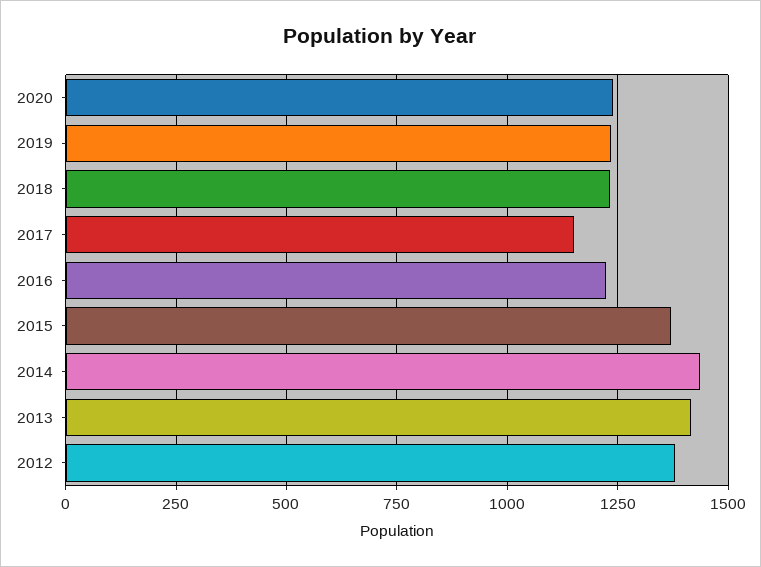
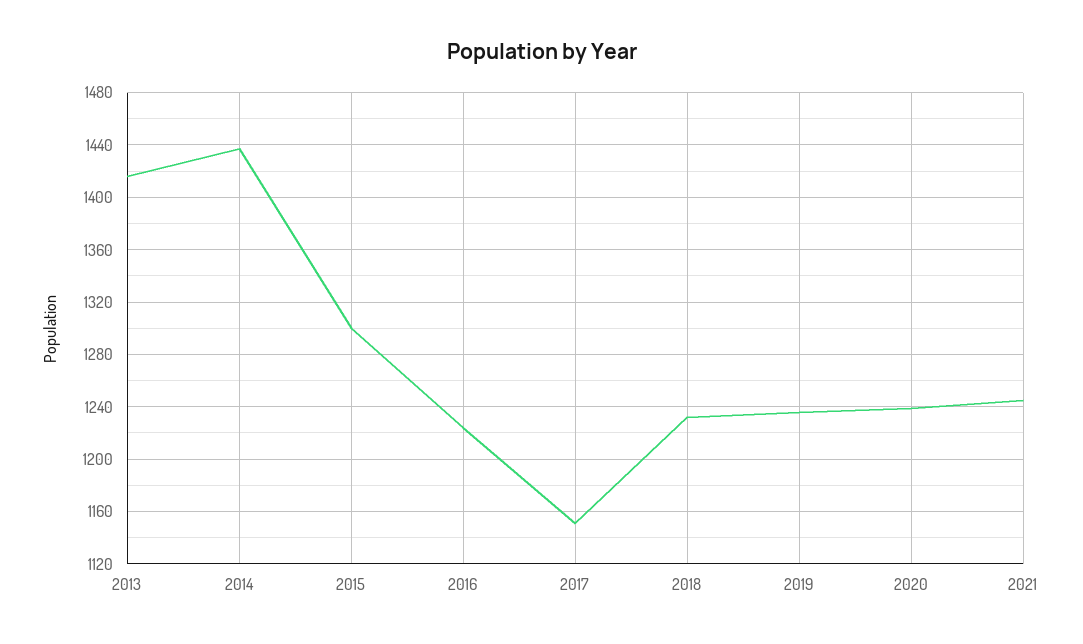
2015: 1375 -> 1300
2012: 1375 -> none
2021: none -> 1245

